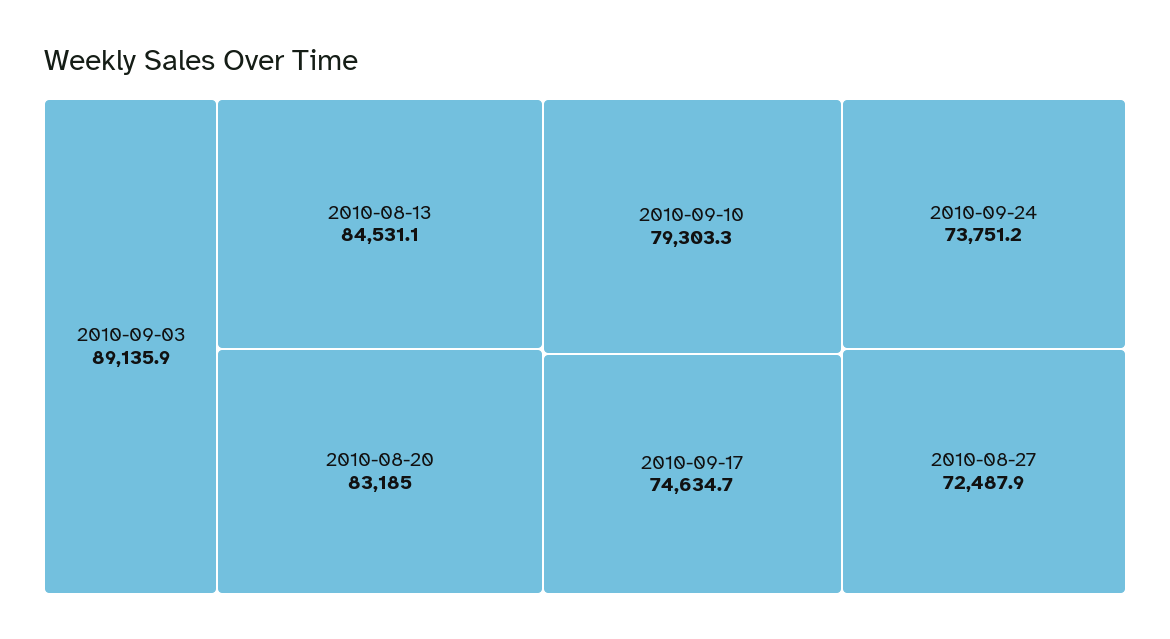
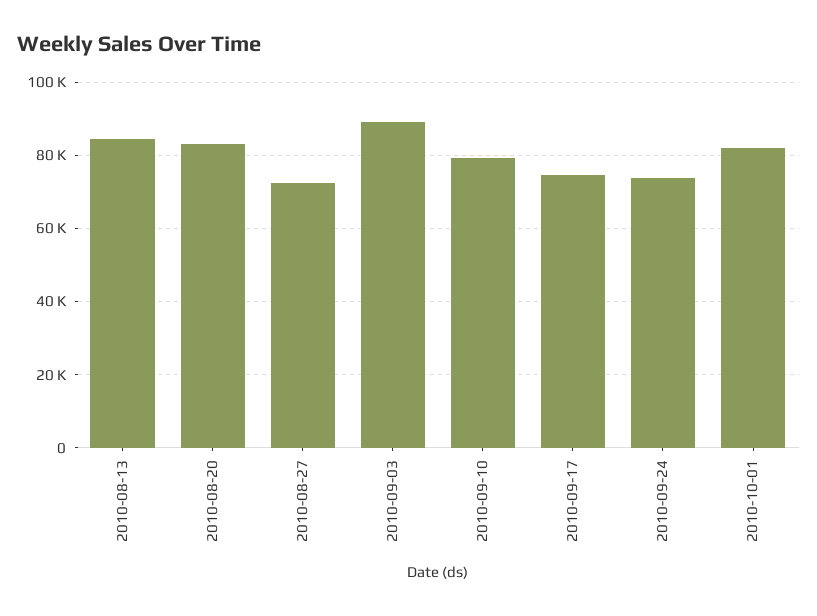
2010-10-01: none -> 82000

